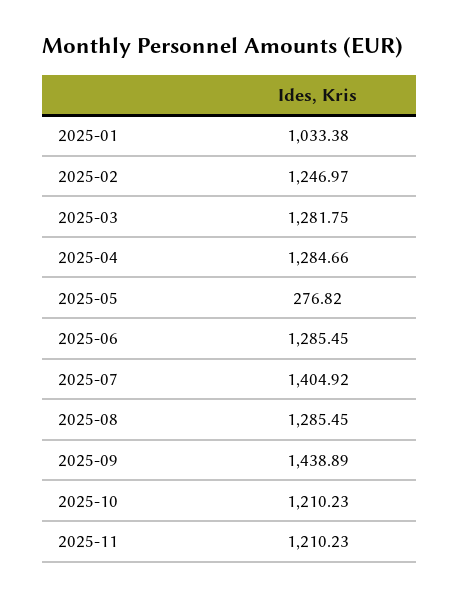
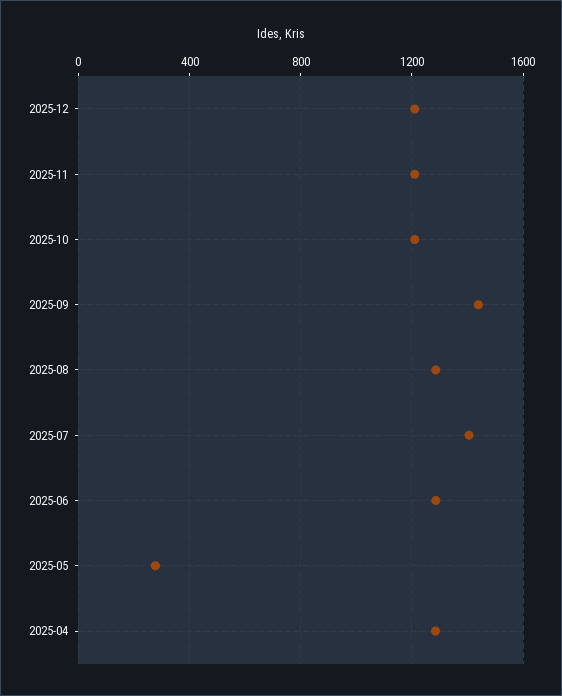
2025-01: 1033.38 -> none
2025-02: 1246.97 -> none
2025-03: 1281.75 -> none
2025-12: none -> 1200

